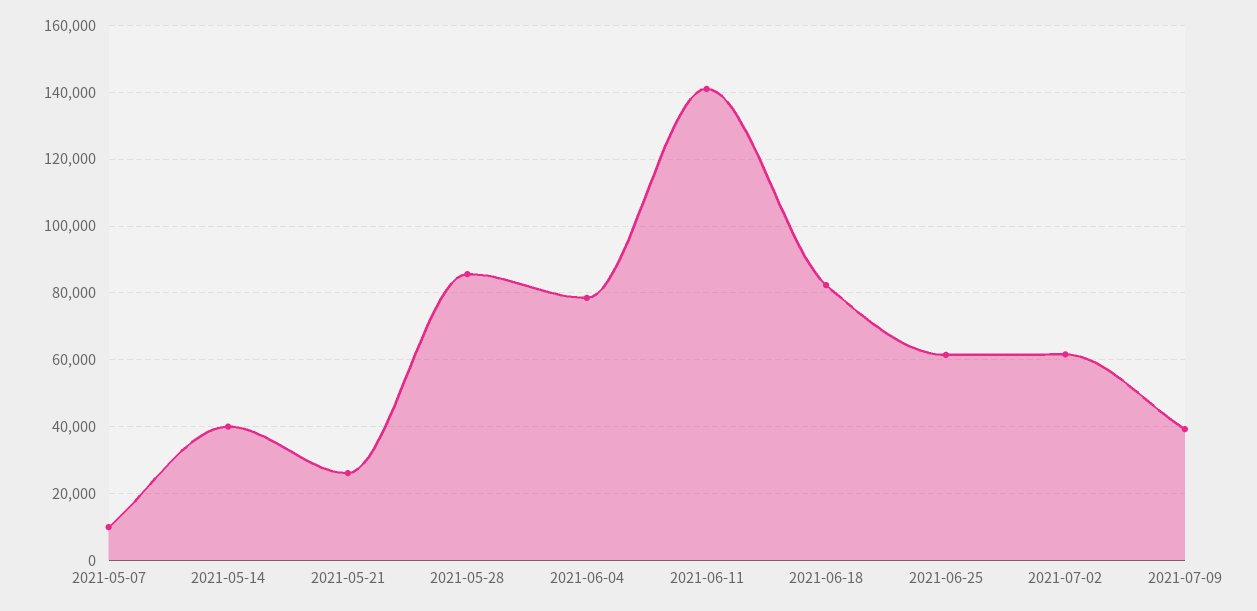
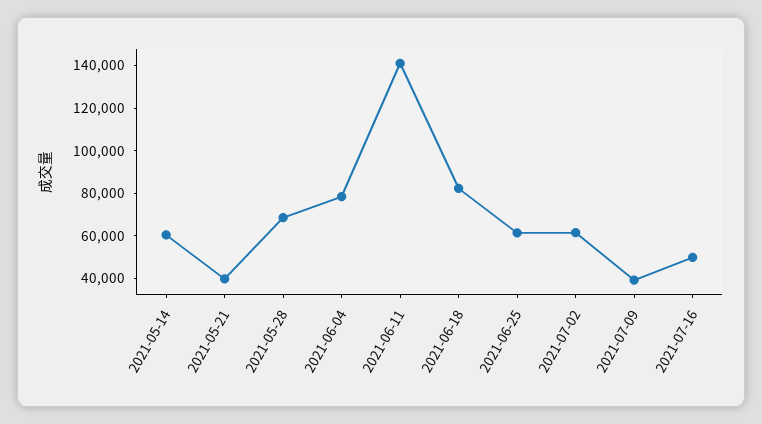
2021-05-07: 10000 -> none
2021-05-14: 40000 -> 60000
2021-05-21: 26000 -> 40000
2021-05-28: 86000 -> 70000
2021-07-16: none -> 50000

